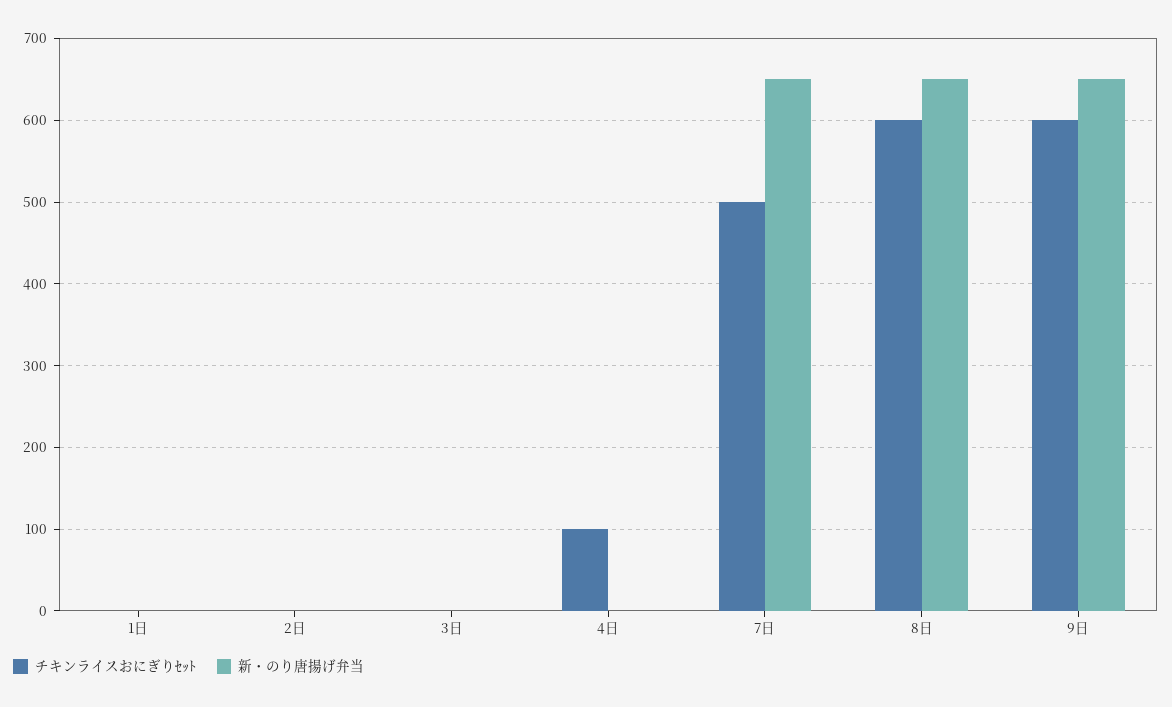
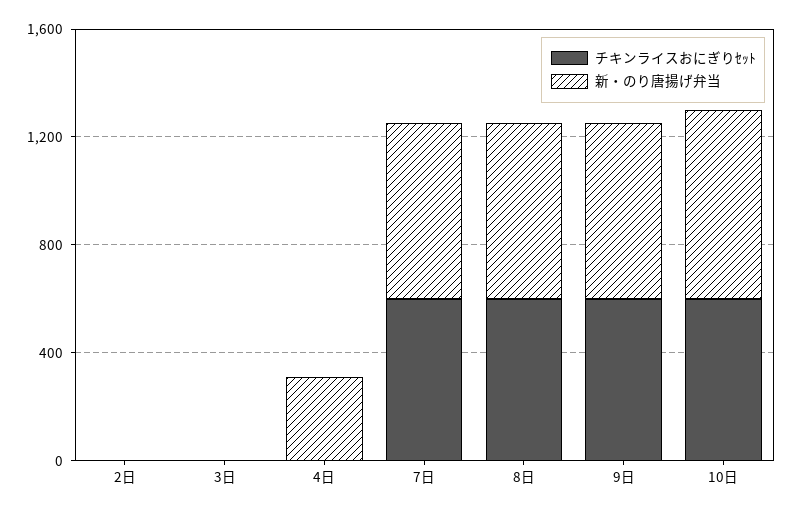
チキンライスおにぎりｾｯﾄ, 1日: 0 -> none
新・のり唐揚げ弁当, 1日: 0 -> none
チキンライスおにぎりｾｯﾄ, 4日: 100 -> 0
新・のり唐揚げ弁当, 4日: 0 -> 300
チキンライスおにぎりｾｯﾄ, 7日: 500 -> 600
チキンライスおにぎりｾｯﾄ, 10日: none -> 600
新・のり唐揚げ弁当, 10日: none -> 700

